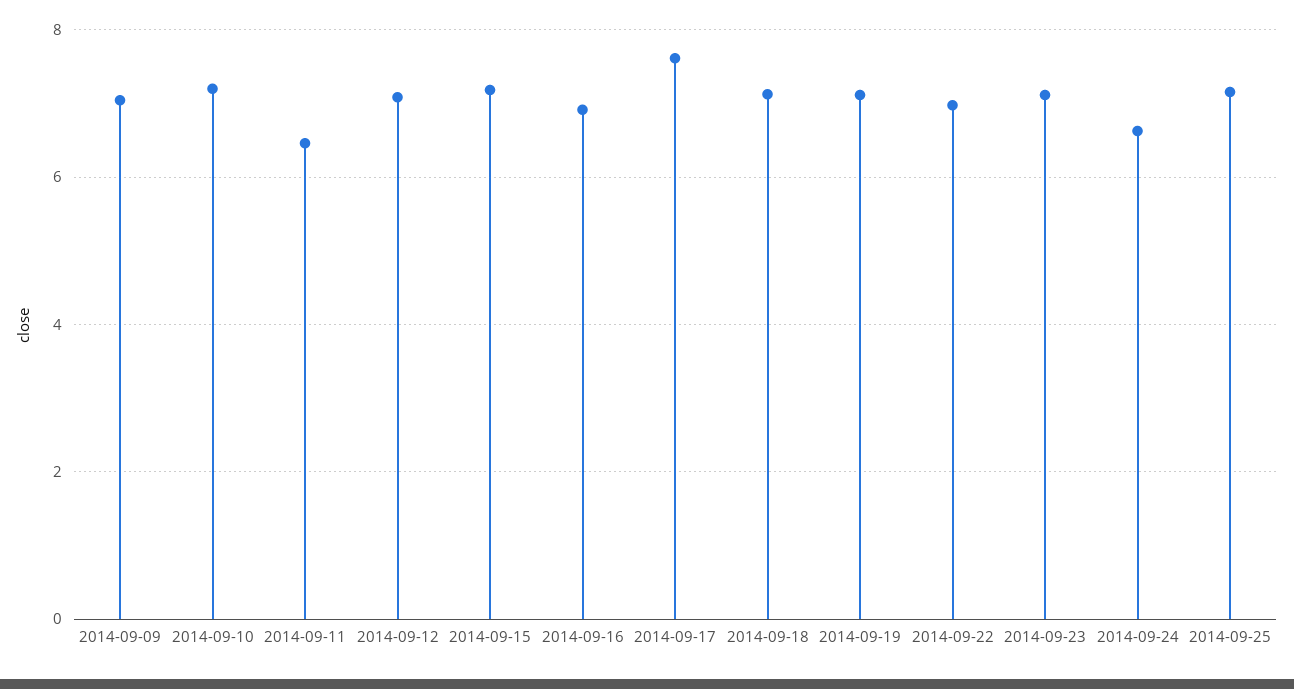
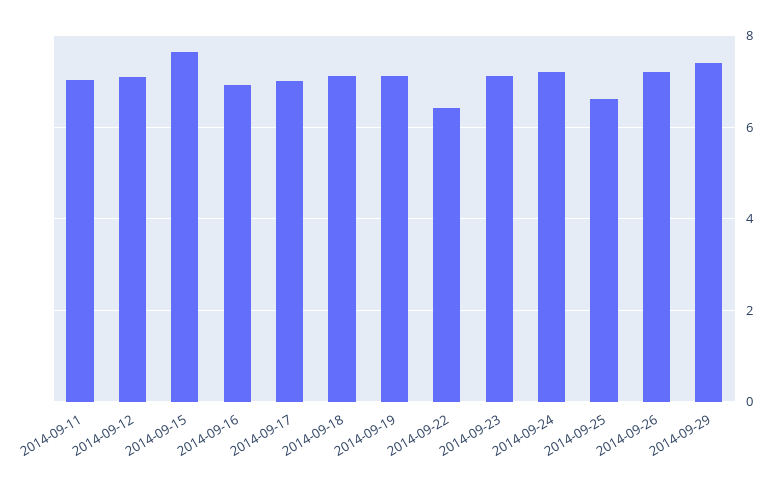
2014-09-09: 7 -> none
2014-09-10: 7.2 -> none
2014-09-11: 6.4 -> 7
2014-09-15: 7.2 -> 7.6
2014-09-17: 7.6 -> 7
2014-09-22: 7 -> 6.4
2014-09-24: 6.6 -> 7.2
2014-09-25: 7.2 -> 6.6
2014-09-26: none -> 7.2
2014-09-29: none -> 7.4

